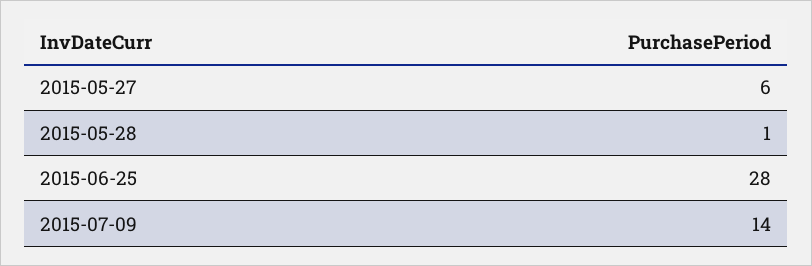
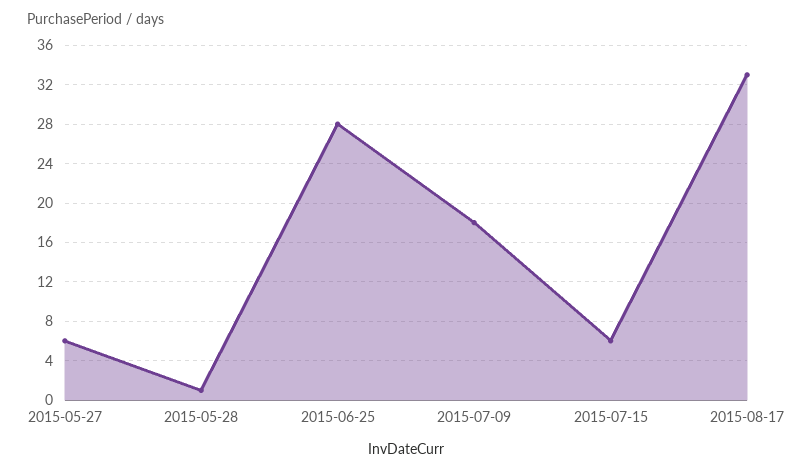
2015-07-09: 14 -> 18
2015-07-15: none -> 6
2015-08-17: none -> 33

